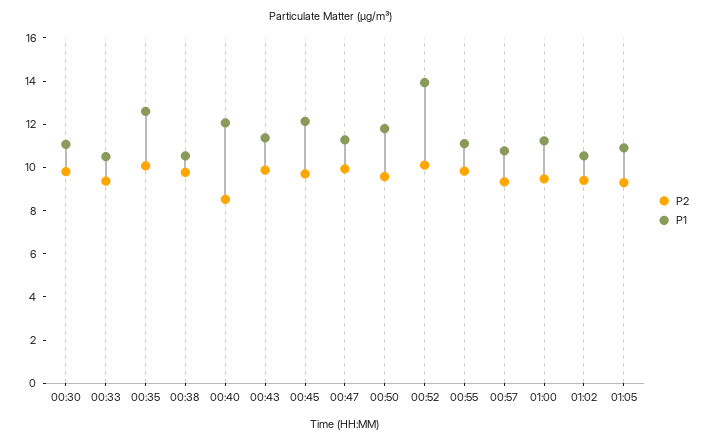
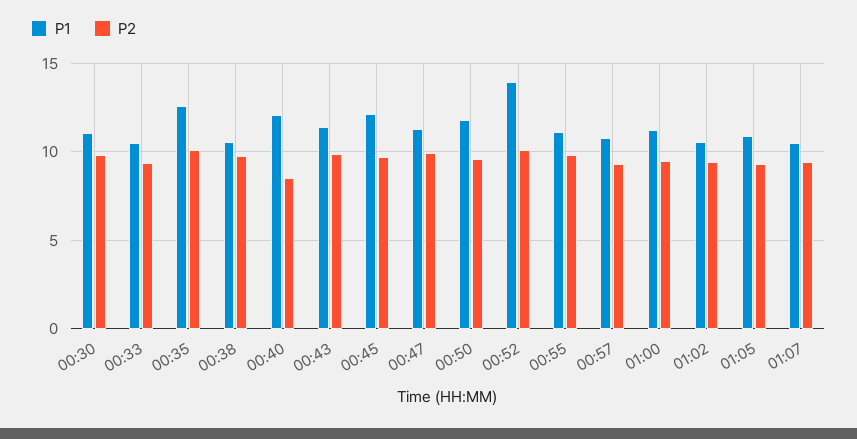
P1, 01:07: none -> 10.5
P2, 01:07: none -> 9.5

